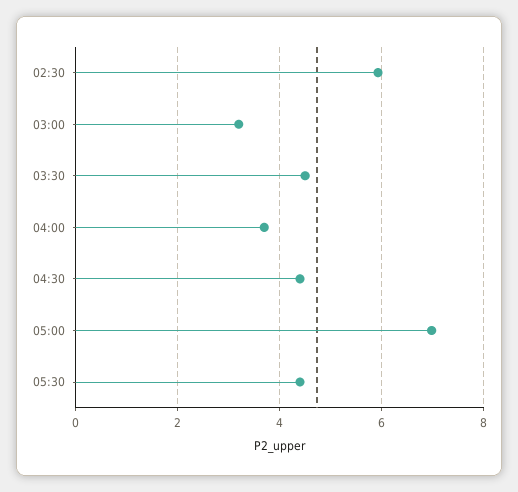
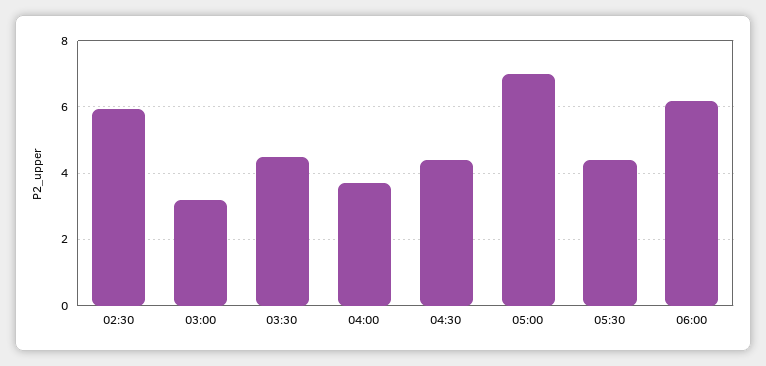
06:00: none -> 6.2

